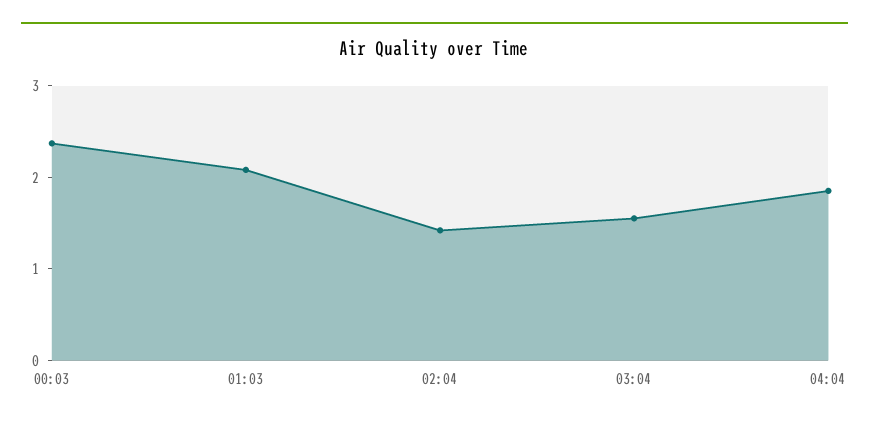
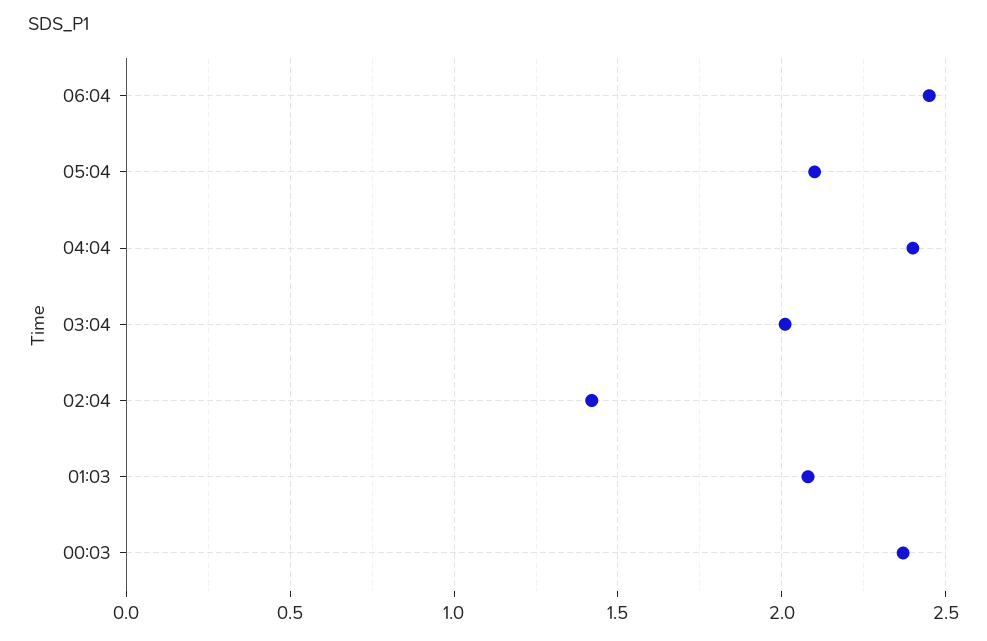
03:04: 1.6 -> 2
04:04: 1.8 -> 2.4
06:04: none -> 2.45
05:04: none -> 2.1

